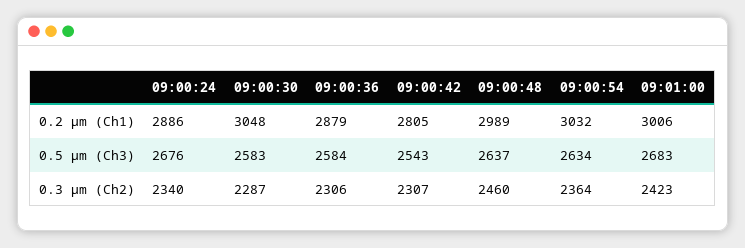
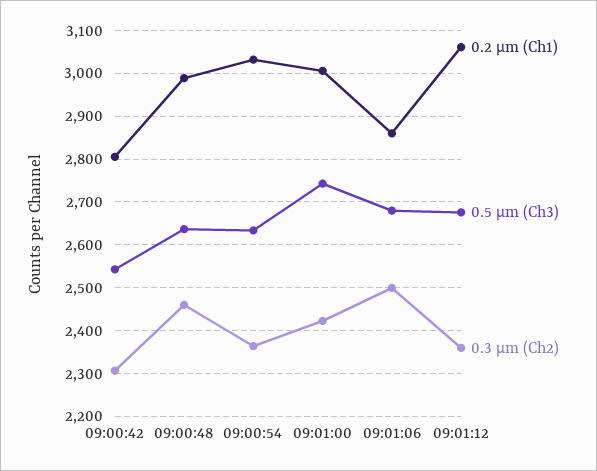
0.2 µm (Ch1), 09:00:24: 2886 -> none
0.2 µm (Ch1), 09:00:30: 3048 -> none
0.2 µm (Ch1), 09:00:36: 2879 -> none
0.5 µm (Ch3), 09:00:24: 2676 -> none
0.5 µm (Ch3), 09:00:30: 2583 -> none
0.5 µm (Ch3), 09:00:36: 2584 -> none
0.5 µm (Ch3), 09:01:00: 2683 -> 2740
0.3 µm (Ch2), 09:00:24: 2340 -> none
0.3 µm (Ch2), 09:00:30: 2287 -> none
0.3 µm (Ch2), 09:00:36: 2306 -> none
0.2 µm (Ch1), 09:01:06: none -> 2860
0.5 µm (Ch3), 09:01:06: none -> 2680
0.3 µm (Ch2), 09:01:06: none -> 2500
0.2 µm (Ch1), 09:01:12: none -> 3060
0.5 µm (Ch3), 09:01:12: none -> 2680
0.3 µm (Ch2), 09:01:12: none -> 2360

